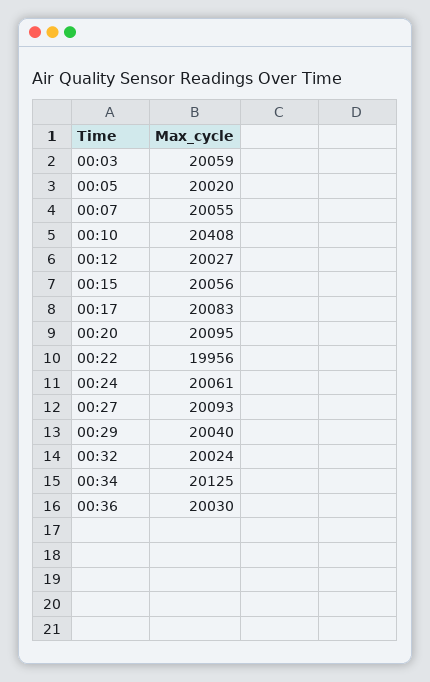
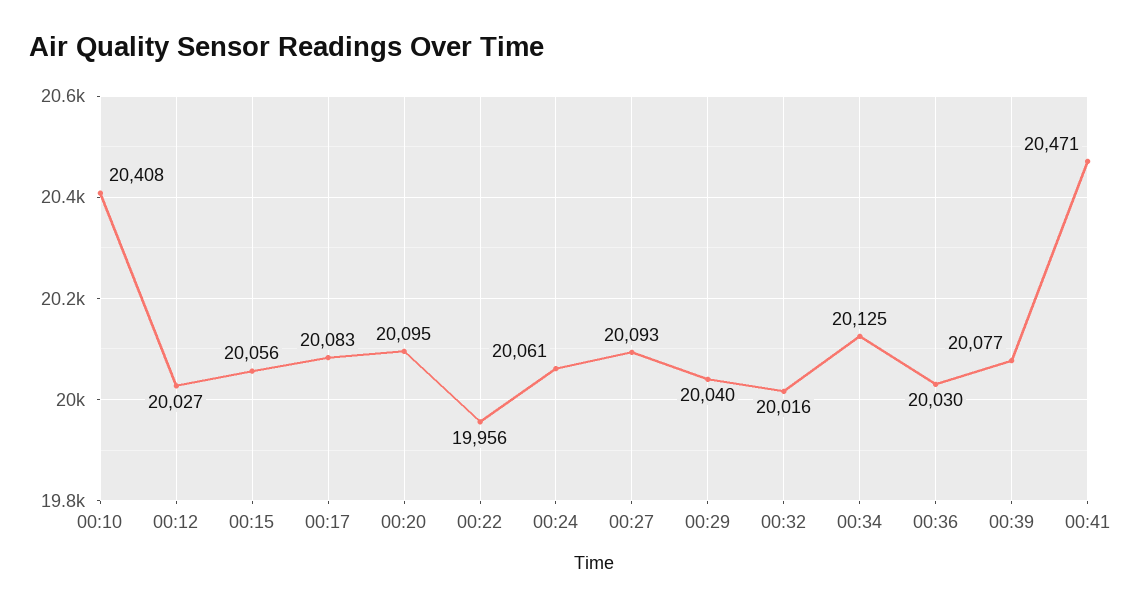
00:03: 20059 -> none
00:05: 20020 -> none
00:07: 20055 -> none
00:32: 20024 -> 20016
00:39: none -> 20077
00:41: none -> 20471

